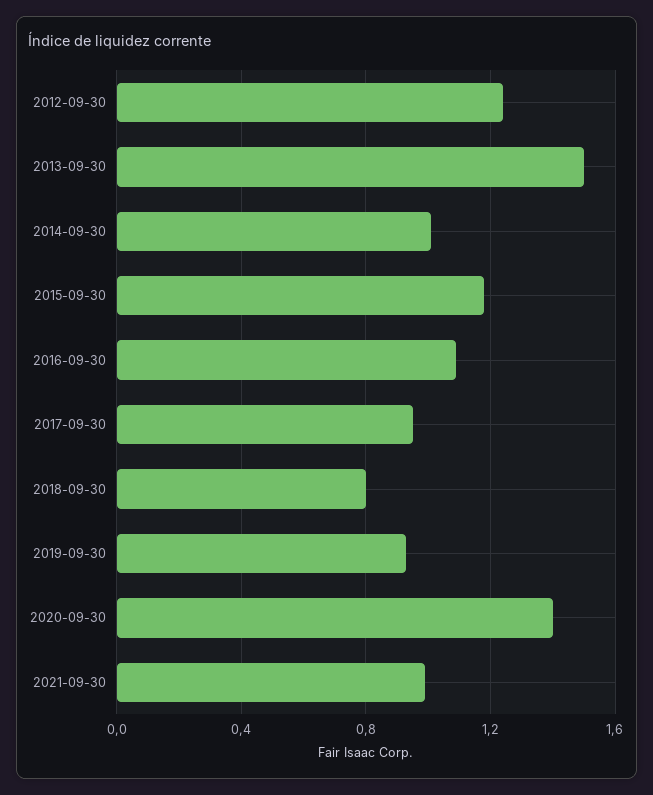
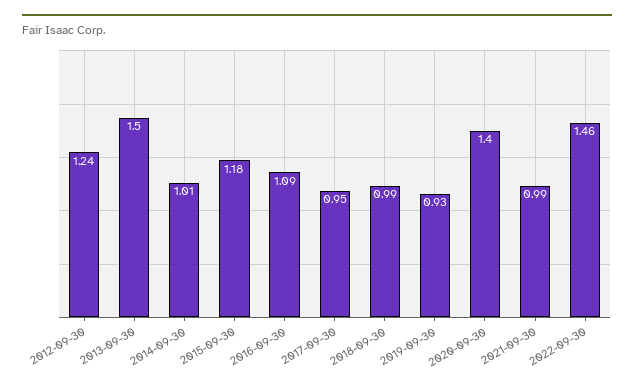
2018-09-30: 0.8 -> 0.99
2022-09-30: none -> 1.46

